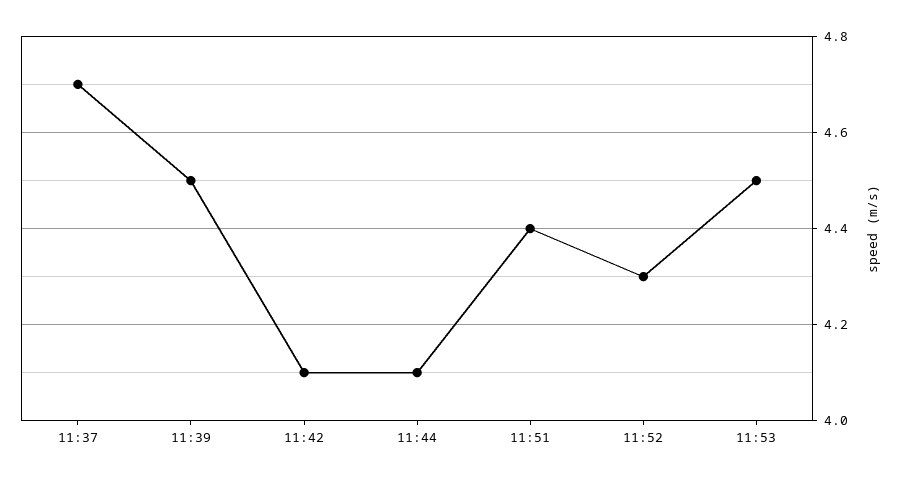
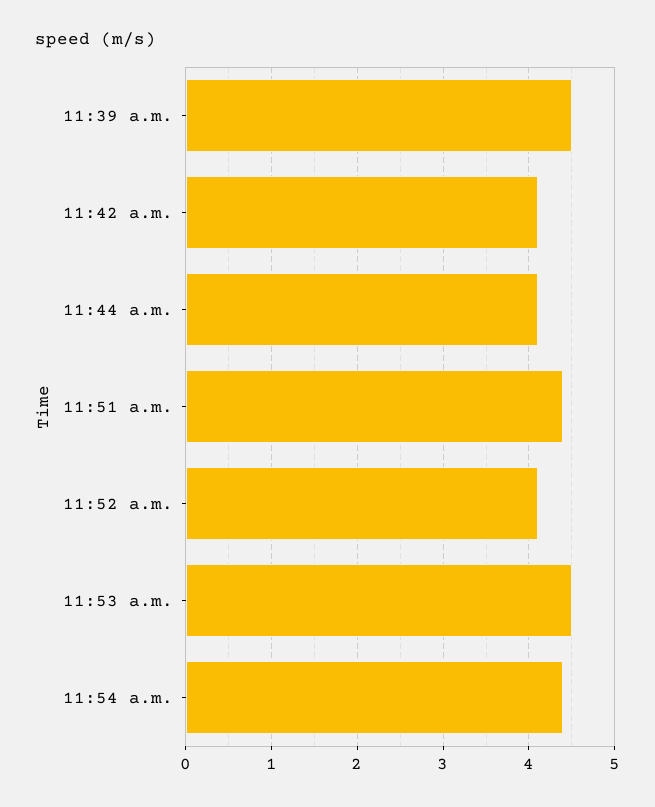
11:37: 4.7 -> none
11:52: 4.3 -> 4.1
11:54 a.m.: none -> 4.4

